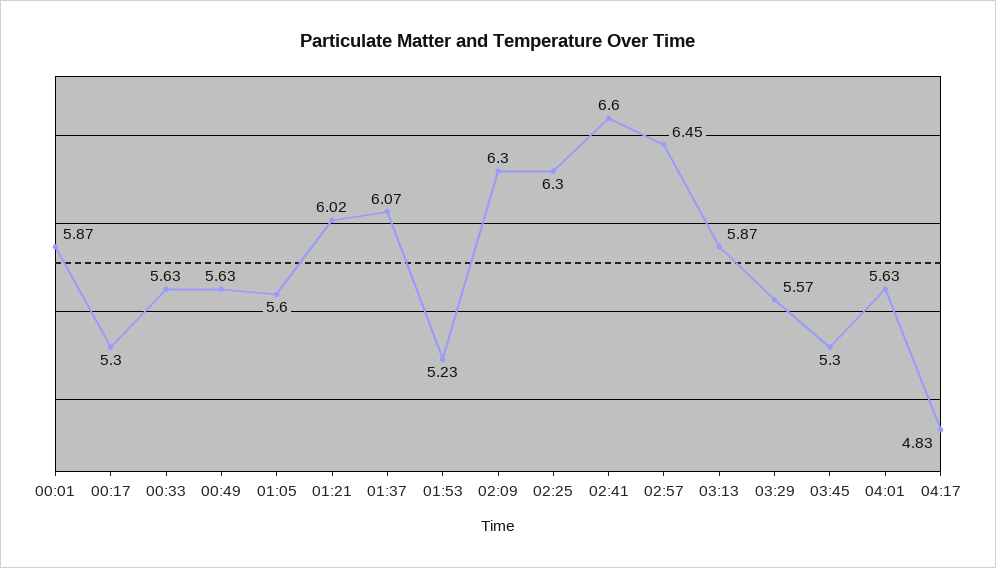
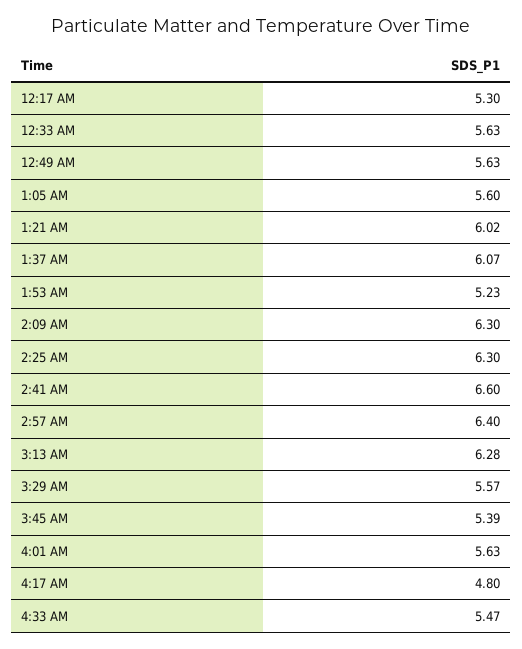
00:01: 5.87 -> none
02:57: 6.45 -> 6.4
03:13: 5.87 -> 6.28
03:45: 5.3 -> 5.39
04:17: 4.83 -> 4.8
4:33 AM: none -> 5.47

